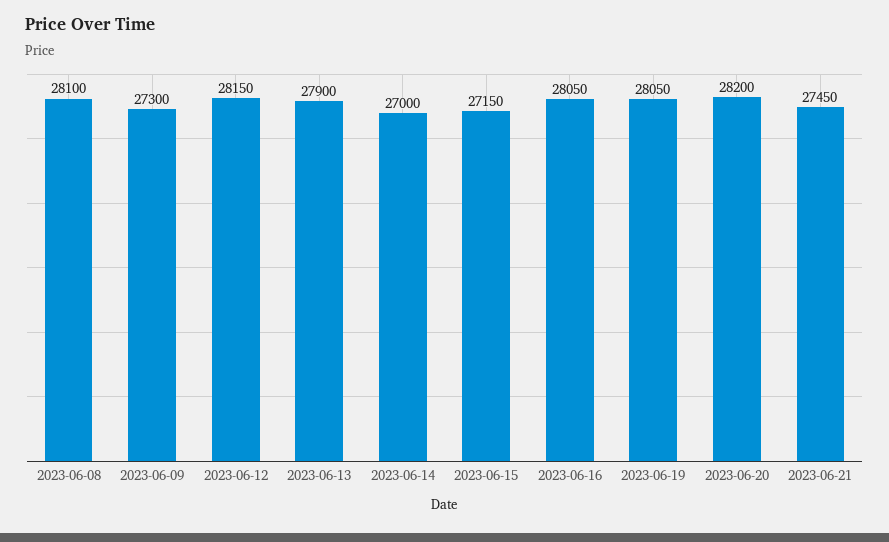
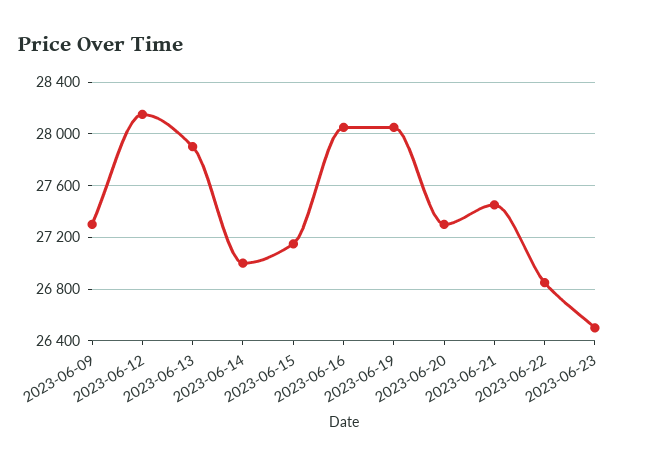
2023-06-08: 28100 -> none
2023-06-20: 28200 -> 27300
2023-06-22: none -> 26850
2023-06-23: none -> 26500

